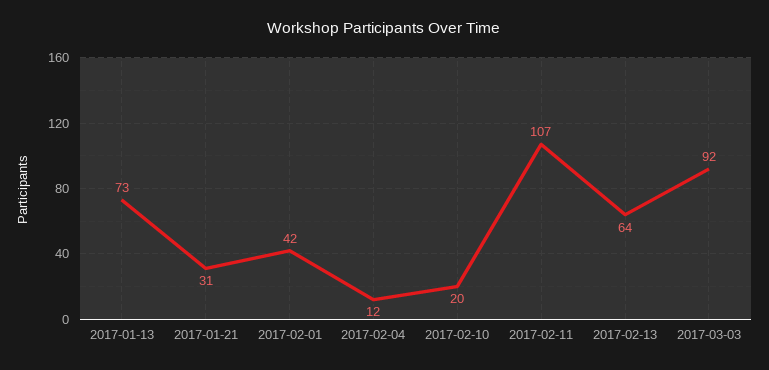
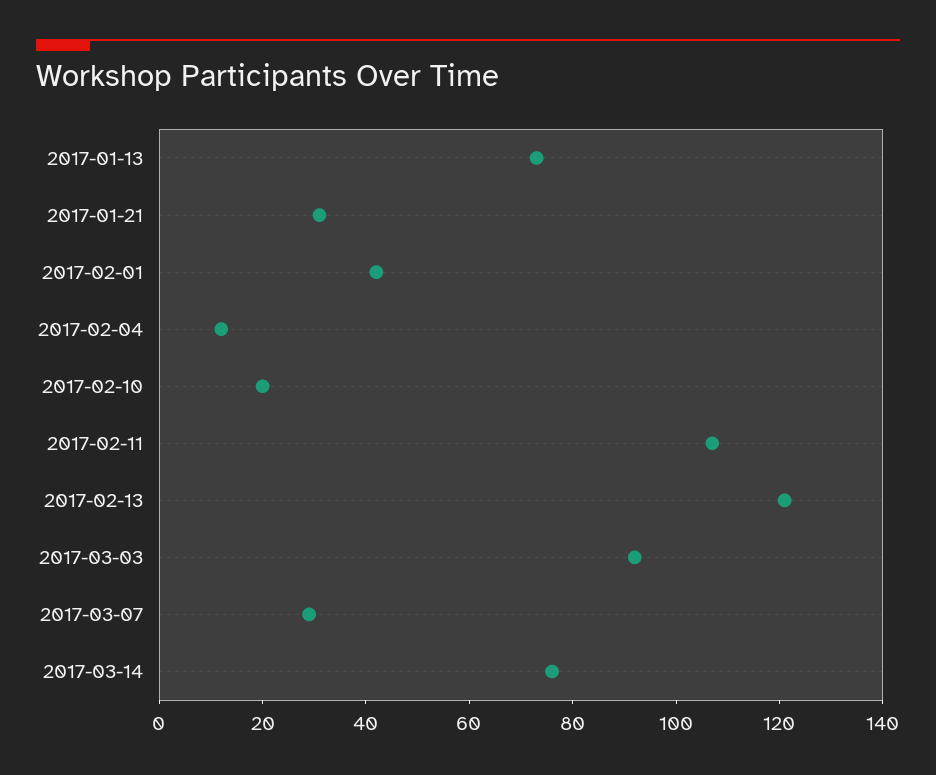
2017-02-13: 64 -> 120
2017-03-07: none -> 30
2017-03-14: none -> 75

